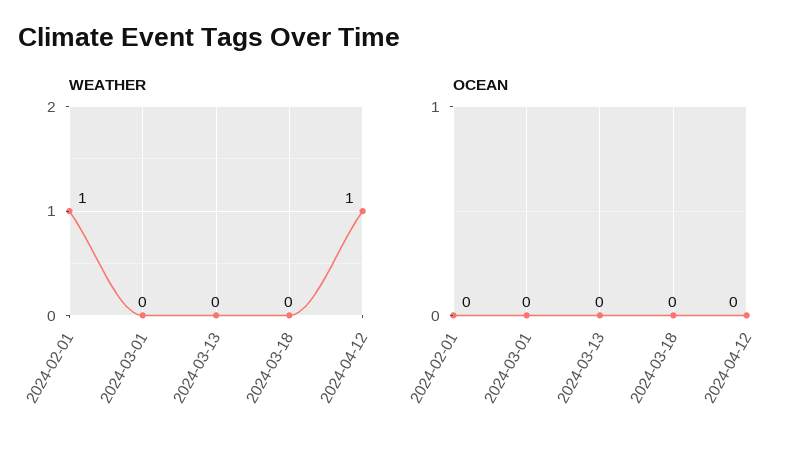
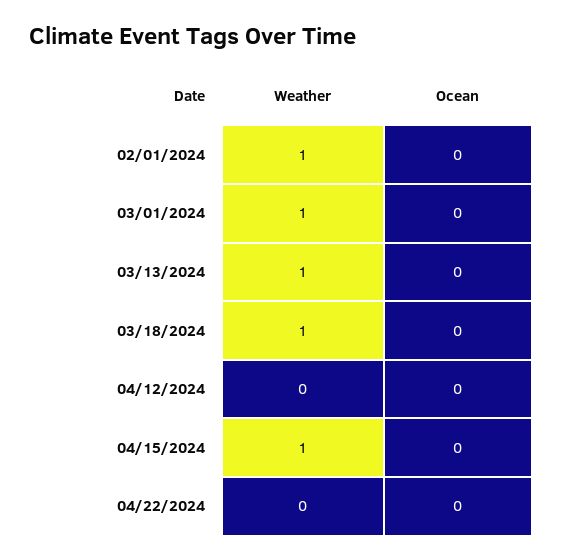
WEATHER, 2024-03-01: 0 -> 1
WEATHER, 2024-03-13: 0 -> 1
WEATHER, 2024-03-18: 0 -> 1
WEATHER, 2024-04-12: 1 -> 0
WEATHER, 04/15/2024: none -> 1
OCEAN, 04/15/2024: none -> 0
WEATHER, 04/22/2024: none -> 0
OCEAN, 04/22/2024: none -> 0

